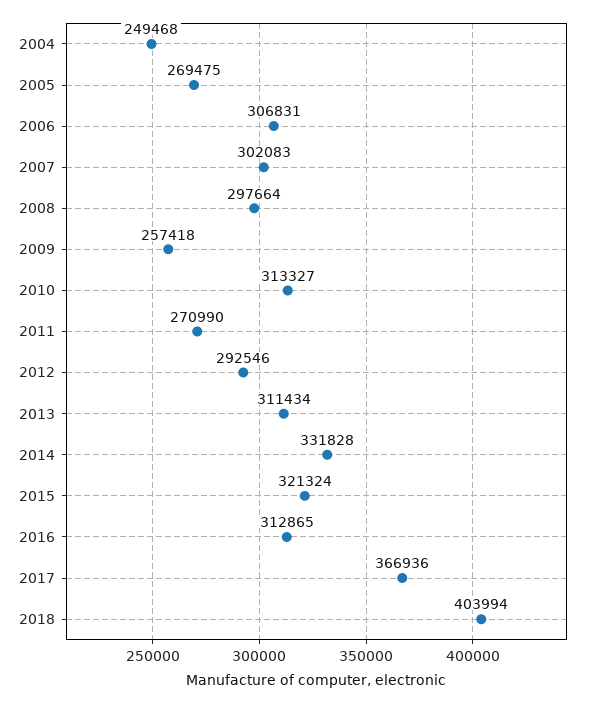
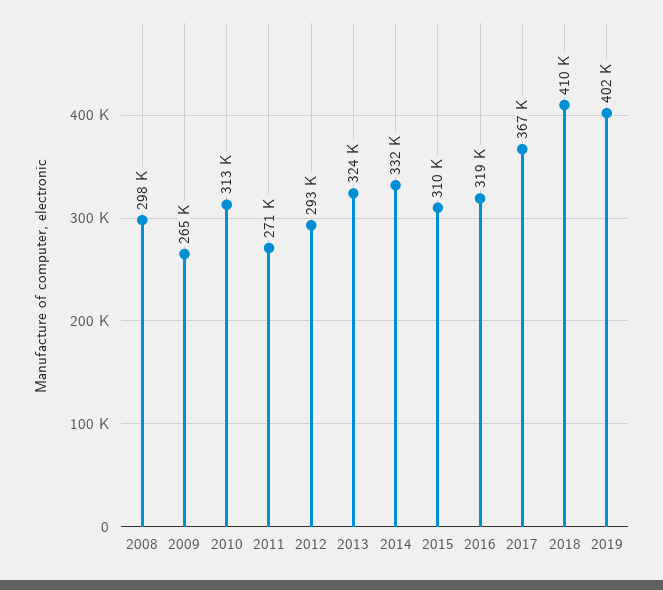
2004: 249468 -> none
2005: 269475 -> none
2006: 306831 -> none
2007: 302083 -> none
2009: 257418 -> 265000
2013: 311434 -> 324000
2015: 321324 -> 310000
2016: 312865 -> 319000
2018: 403994 -> 410000
2019: none -> 402000

